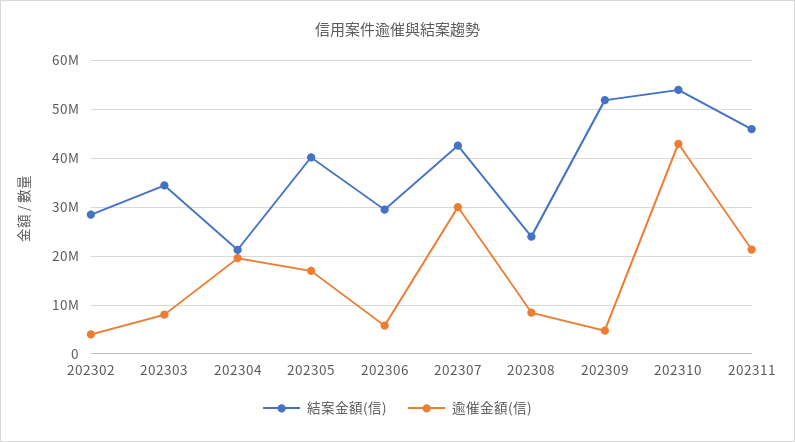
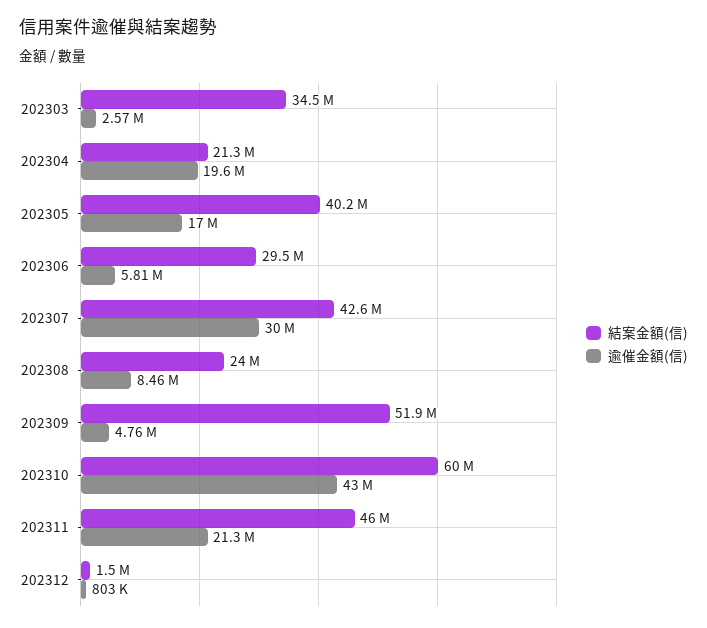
結案金額(信), 202302: 28000000 -> none
逾催金額(信), 202302: 4000000 -> none
逾催金額(信), 202303: 8000000 -> 2570000
結案金額(信), 202310: 54000000 -> 60000000
結案金額(信), 202312: none -> 1500000
逾催金額(信), 202312: none -> 803000

